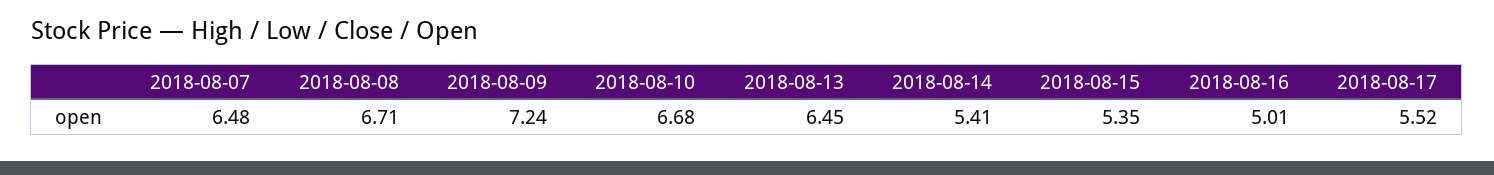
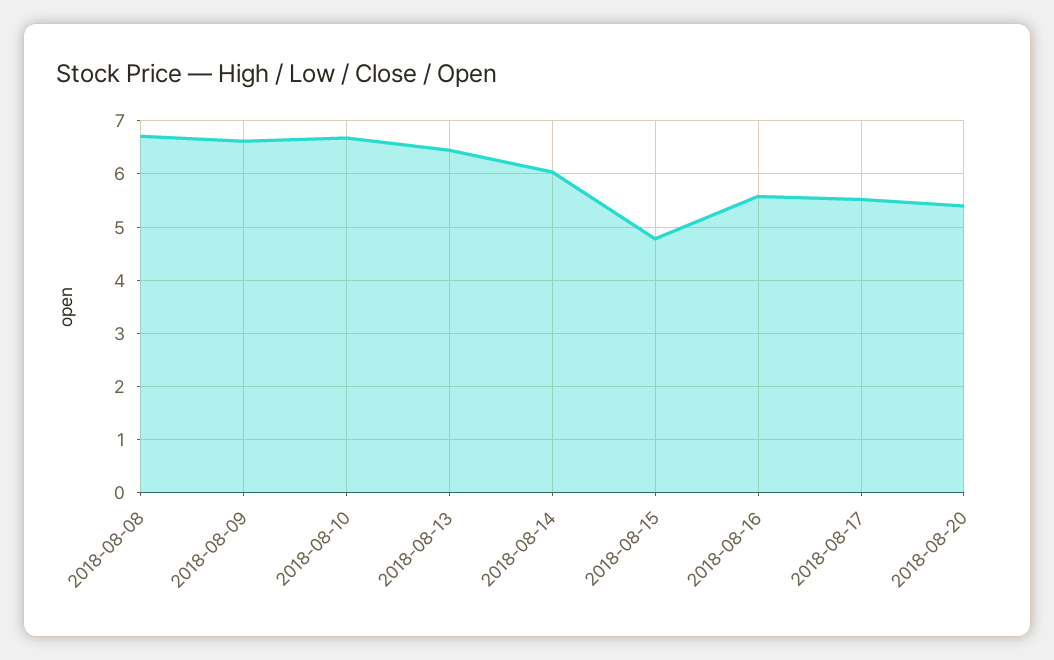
2018-08-07: 6.48 -> none
2018-08-09: 7.24 -> 6.6
2018-08-14: 5.41 -> 6
2018-08-15: 5.35 -> 4.8
2018-08-16: 5.01 -> 5.6
2018-08-20: none -> 5.4

